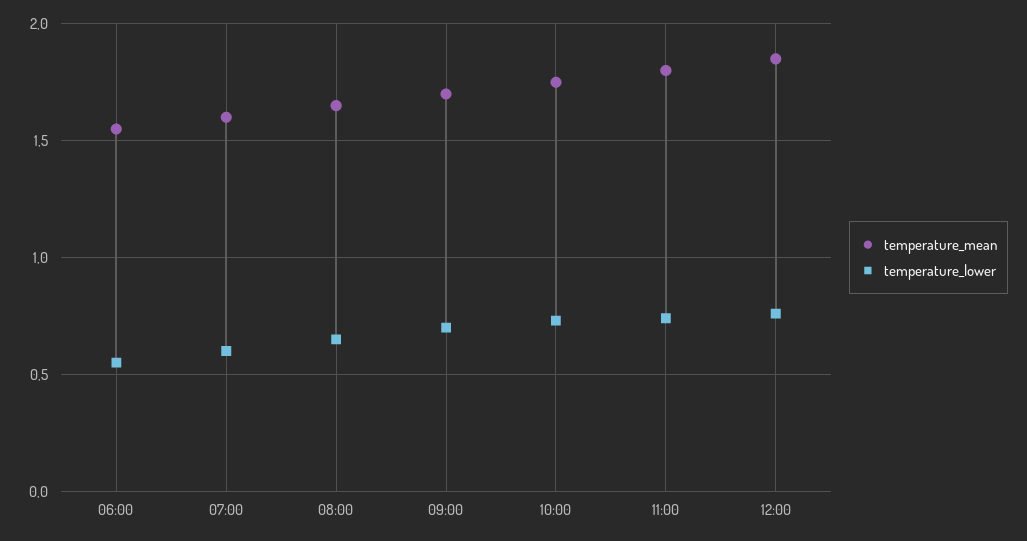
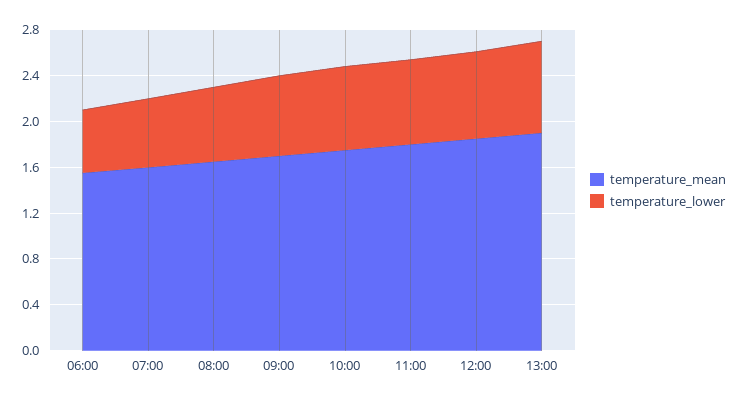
temperature_mean, 13:00: none -> 1.9
temperature_lower, 13:00: none -> 0.8

